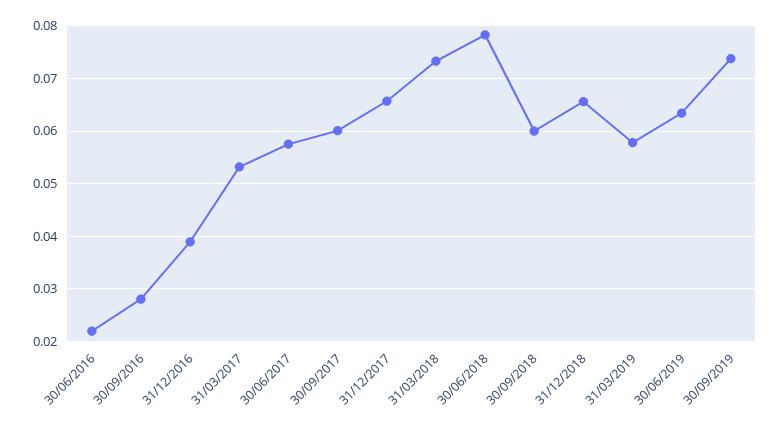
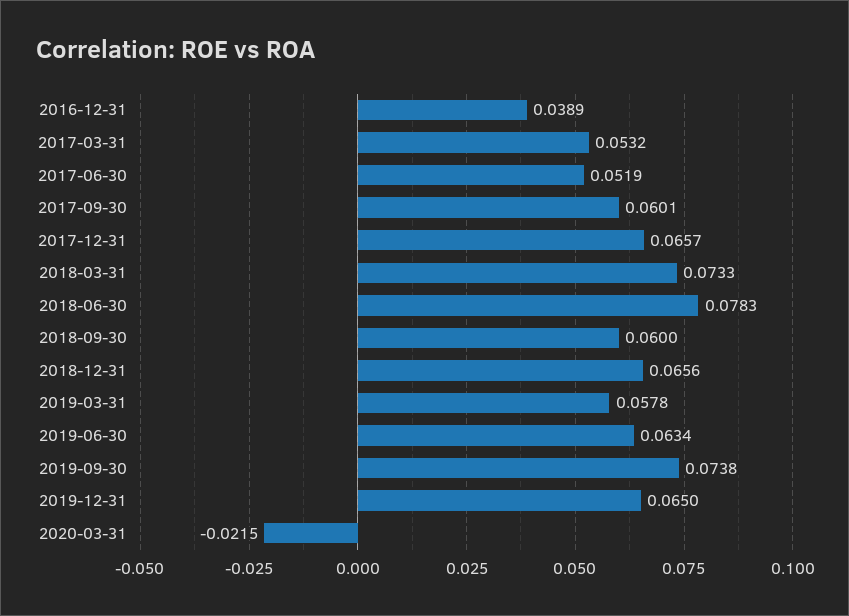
30/06/2016: 0.022 -> none
30/09/2016: 0.028 -> none
30/06/2017: 0.058 -> 0.0519
2019-12-31: none -> 0.065
2020-03-31: none -> -0.0215

